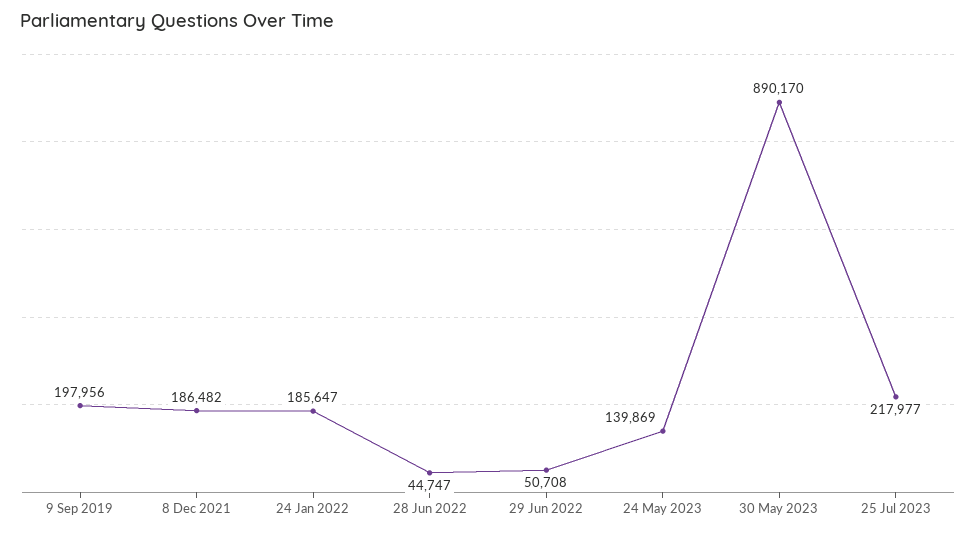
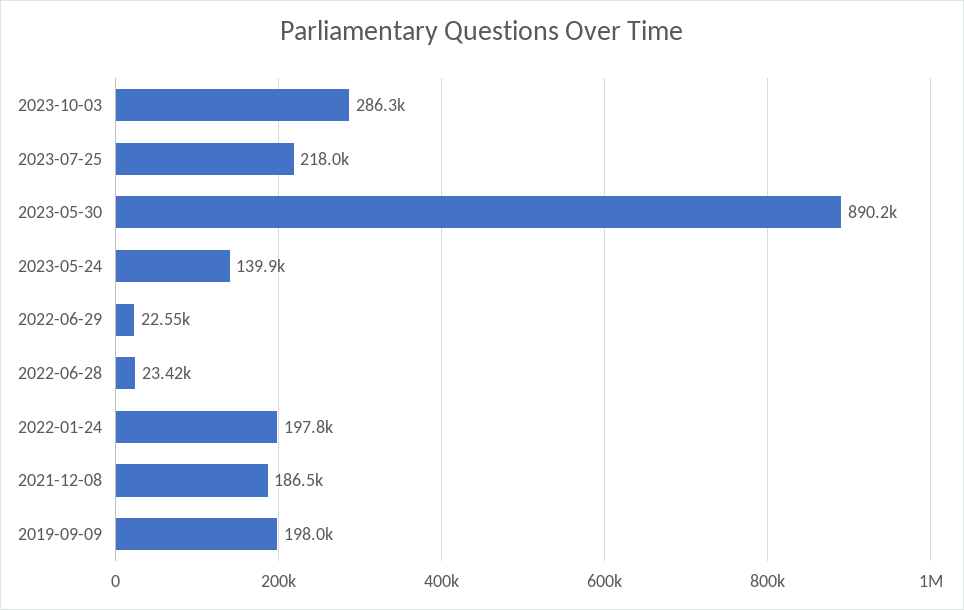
24 Jan 2022: 185647 -> 197800
28 Jun 2022: 44747 -> 23420
29 Jun 2022: 50708 -> 22550
2023-10-03: none -> 286300

